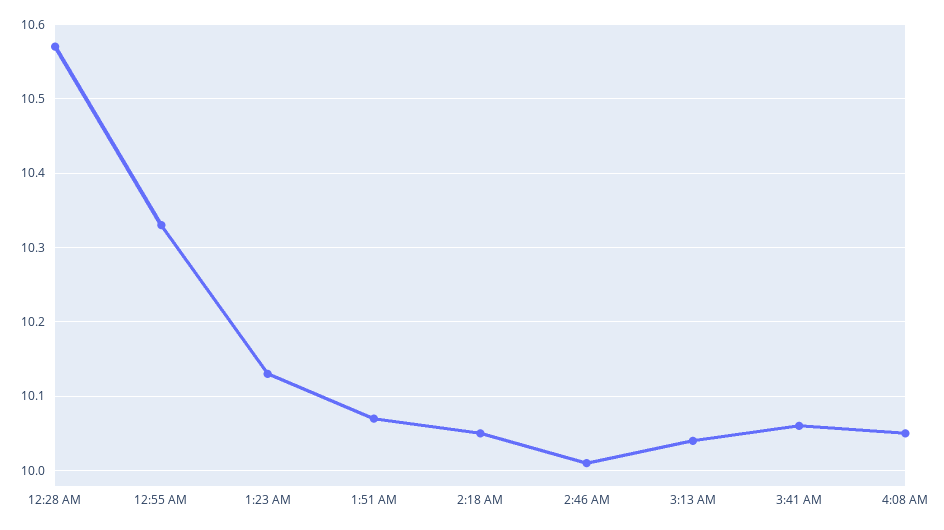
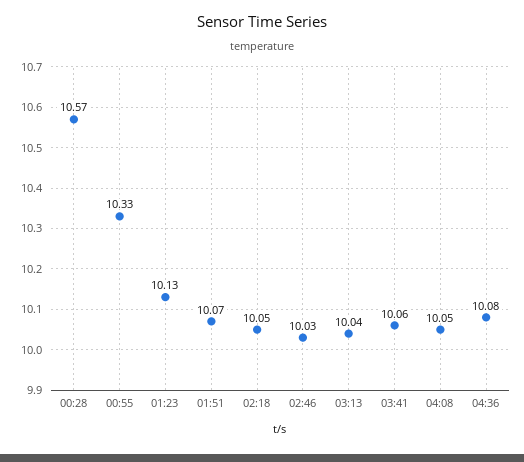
2:46 AM: 10.01 -> 10.03
04:36: none -> 10.08

